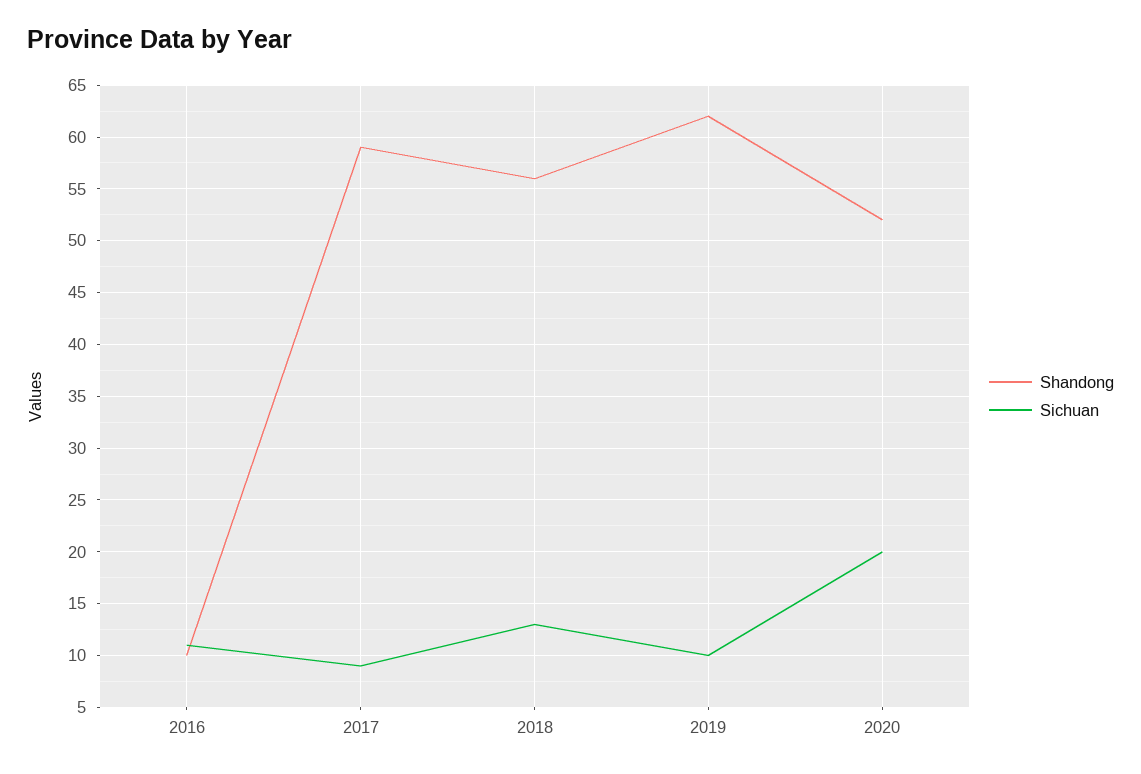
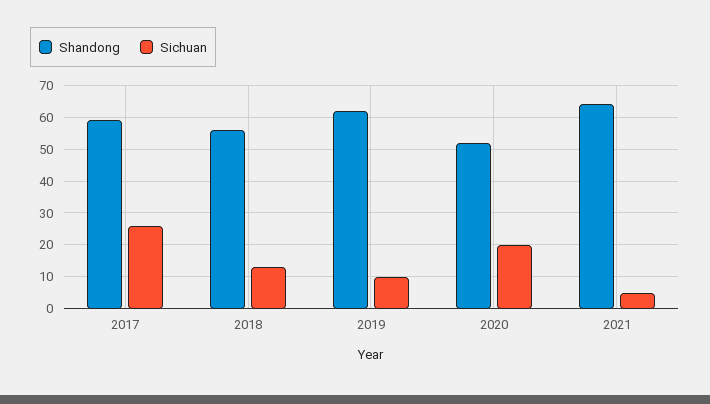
Shandong, 2016: 10 -> none
Sichuan, 2016: 11 -> none
Sichuan, 2017: 9 -> 25
Shandong, 2021: none -> 65
Sichuan, 2021: none -> 5

